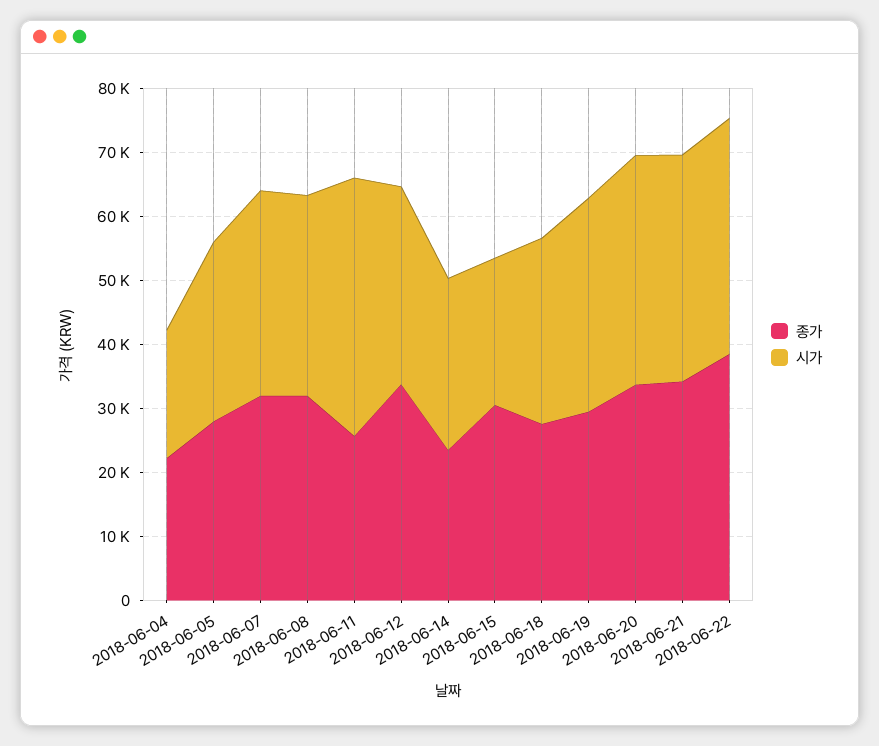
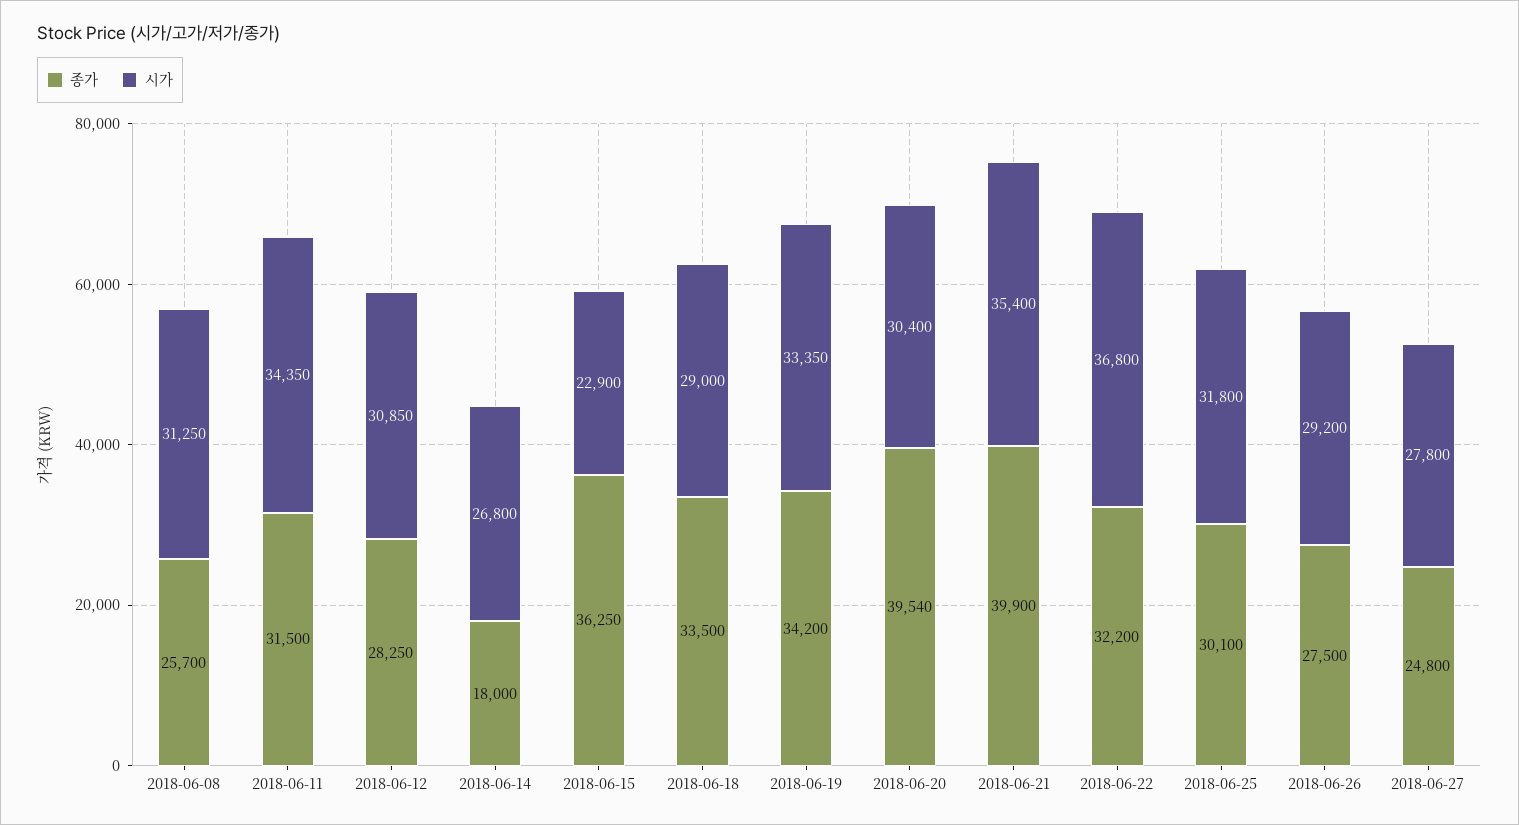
종가, 2018-06-04: 22000 -> none
시가, 2018-06-04: 20000 -> none
종가, 2018-06-05: 28000 -> none
시가, 2018-06-05: 28000 -> none
종가, 2018-06-07: 32000 -> none
시가, 2018-06-07: 32000 -> none
종가, 2018-06-08: 32000 -> 25700
종가, 2018-06-11: 26000 -> 31500
시가, 2018-06-11: 40000 -> 34350
종가, 2018-06-12: 34000 -> 28250
종가, 2018-06-14: 24000 -> 18000
종가, 2018-06-15: 30000 -> 36250
종가, 2018-06-18: 28000 -> 33500
종가, 2018-06-19: 30000 -> 34200
종가, 2018-06-20: 34000 -> 39540
시가, 2018-06-20: 36000 -> 30400
종가, 2018-06-21: 34000 -> 39900
종가, 2018-06-22: 38000 -> 32200
종가, 2018-06-25: none -> 30100
시가, 2018-06-25: none -> 31800
종가, 2018-06-26: none -> 27500
시가, 2018-06-26: none -> 29200
종가, 2018-06-27: none -> 24800
시가, 2018-06-27: none -> 27800

